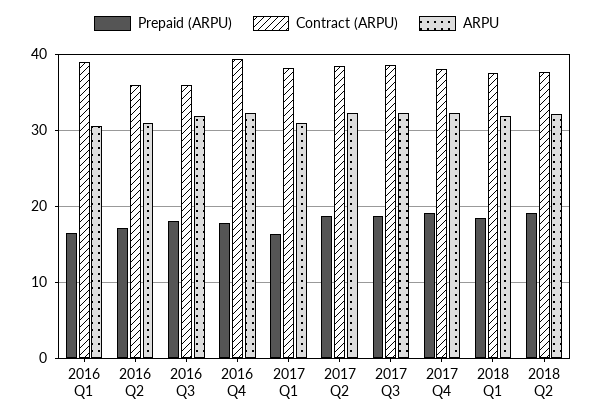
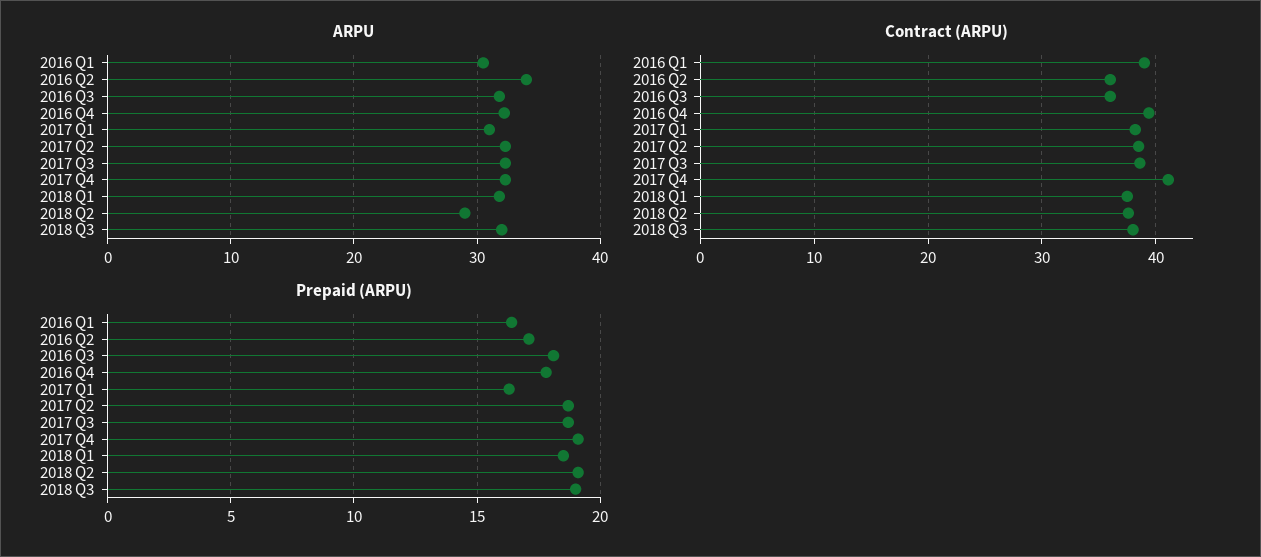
ARPU, 2016 Q2: 31 -> 34
Contract (ARPU), 2017 Q4: 38 -> 41
ARPU, 2018 Q2: 32 -> 29
ARPU, 2018 Q3: none -> 32
Contract (ARPU), 2018 Q3: none -> 38
Prepaid (ARPU), 2018 Q3: none -> 19

